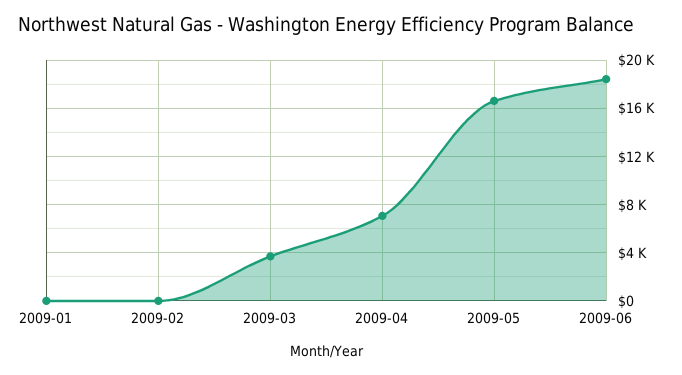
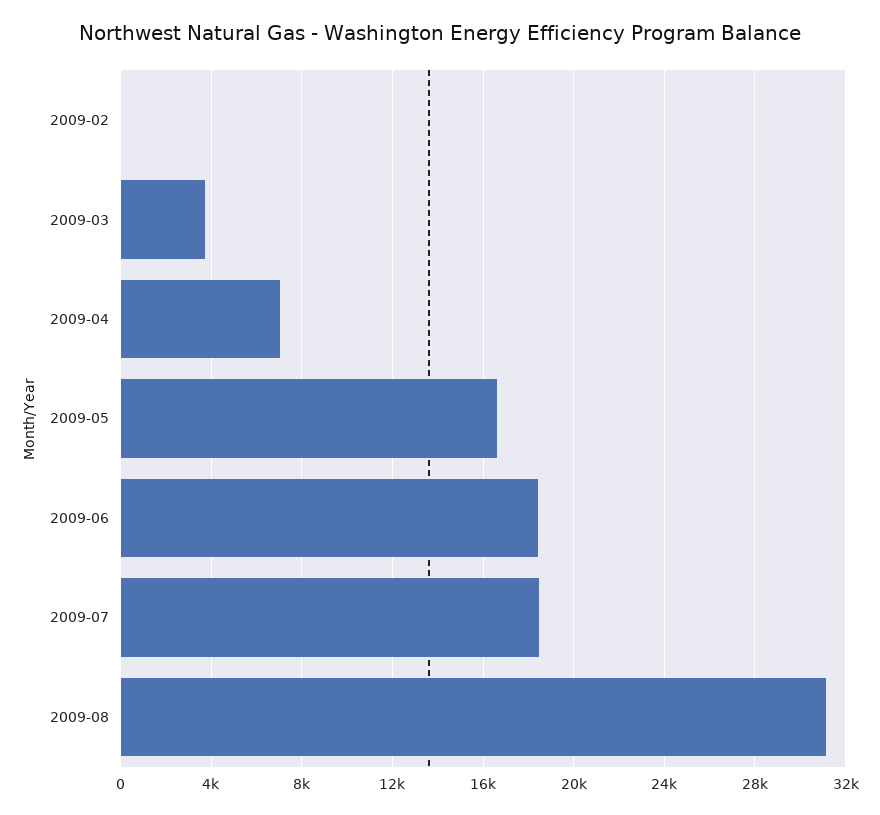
2009-01: 0 -> none
2009-07: none -> 18500
2009-08: none -> 31000

